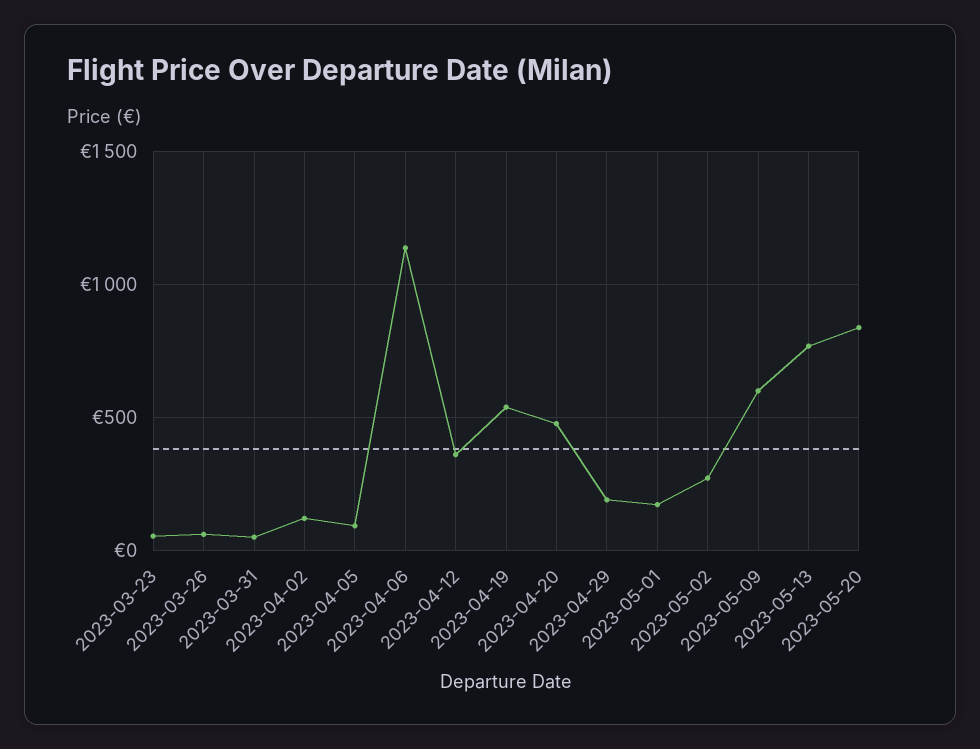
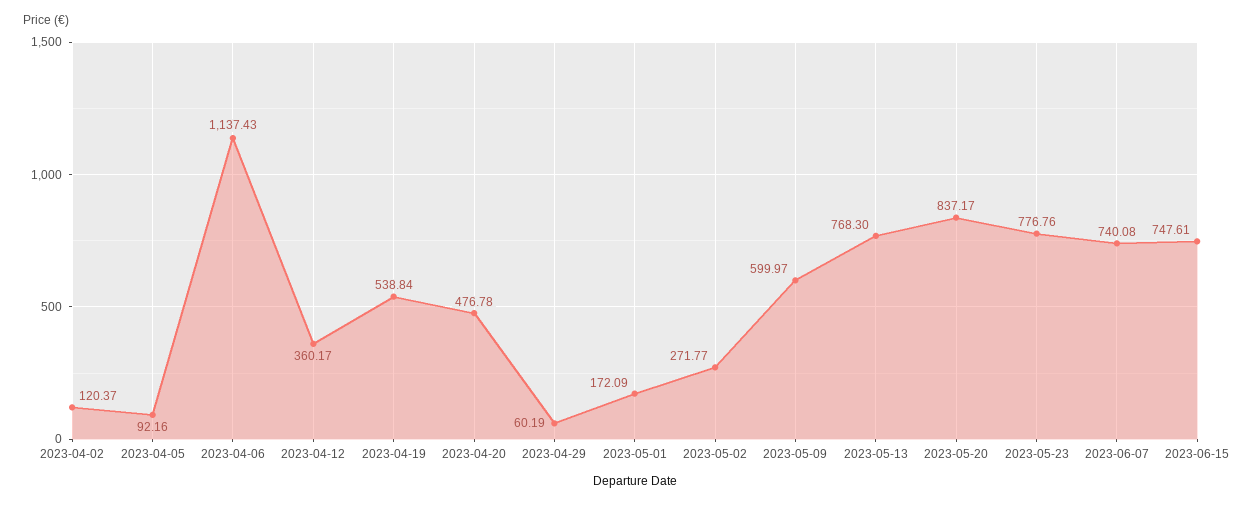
2023-03-23: 50 -> none
2023-03-26: 50 -> none
2023-03-31: 50 -> none
2023-04-29: 200 -> 60.19
2023-05-23: none -> 776.76
2023-06-07: none -> 740.08
2023-06-15: none -> 747.61

